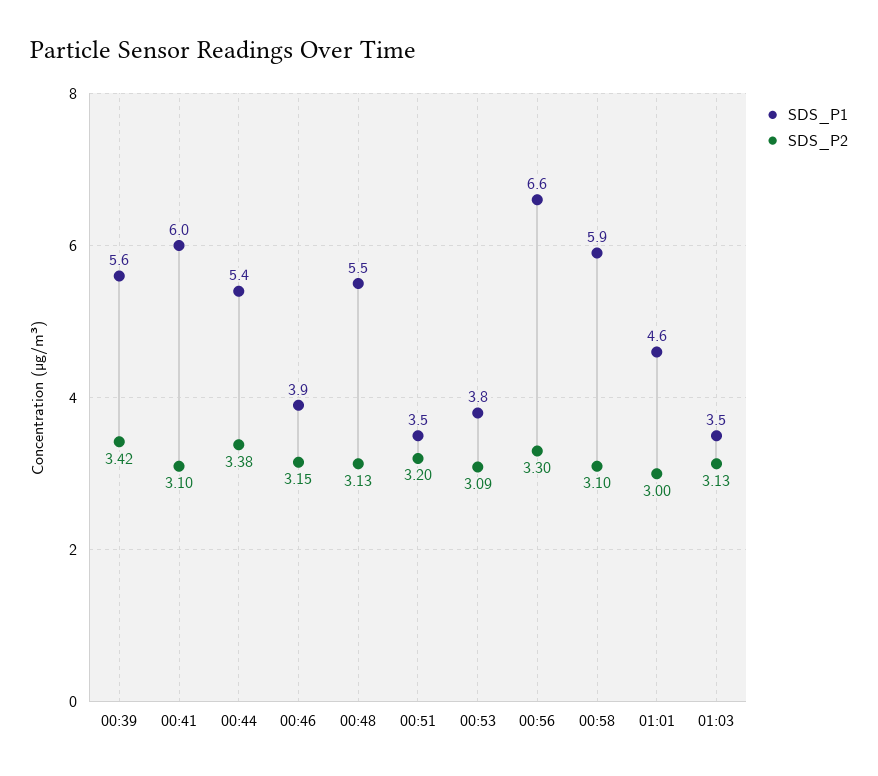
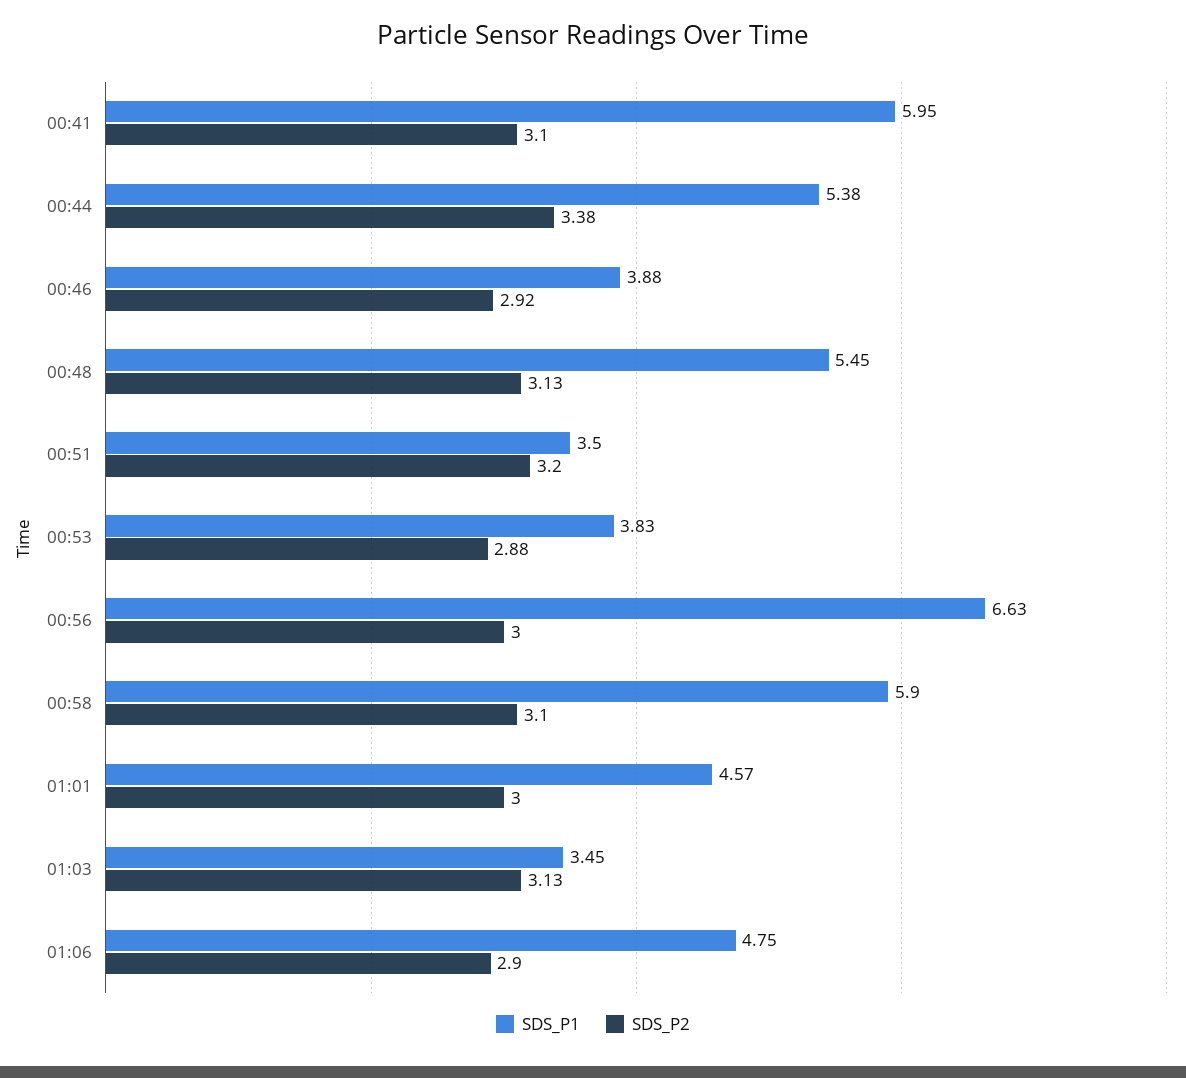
SDS_P1, 00:39: 5.6 -> none
SDS_P2, 00:39: 3.42 -> none
SDS_P2, 00:46: 3.15 -> 2.92
SDS_P2, 00:53: 3.09 -> 2.88
SDS_P2, 00:56: 3.3 -> 3
SDS_P1, 01:06: none -> 4.75
SDS_P2, 01:06: none -> 2.9

